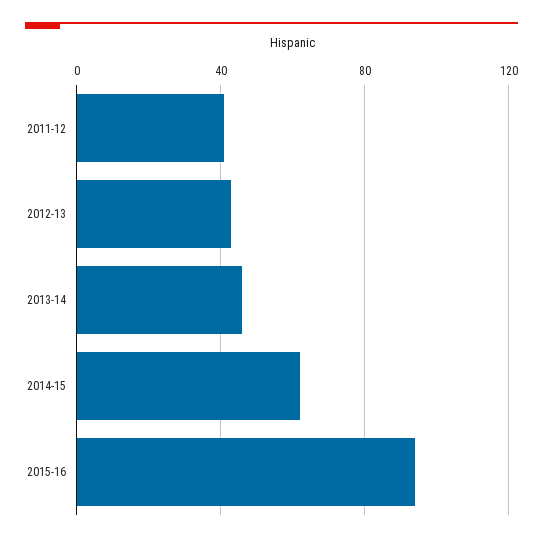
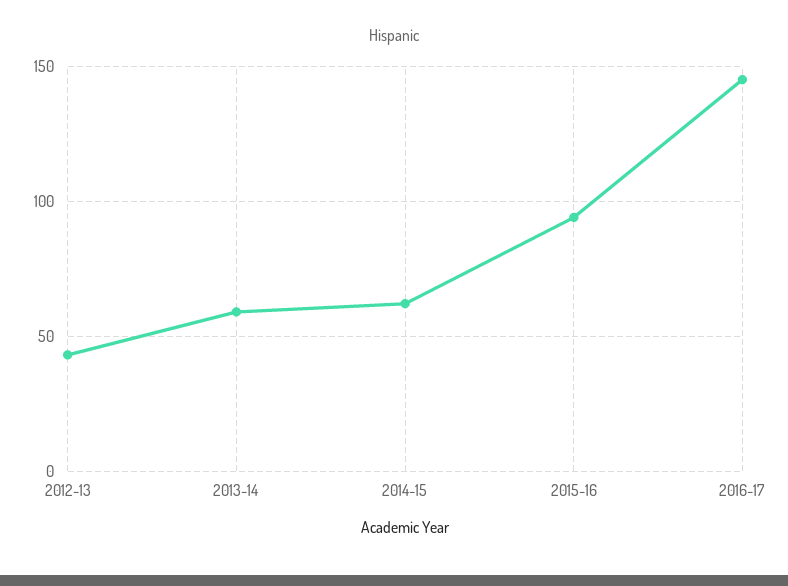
2011-12: 40 -> none
2013-14: 45 -> 60
2016-17: none -> 145

